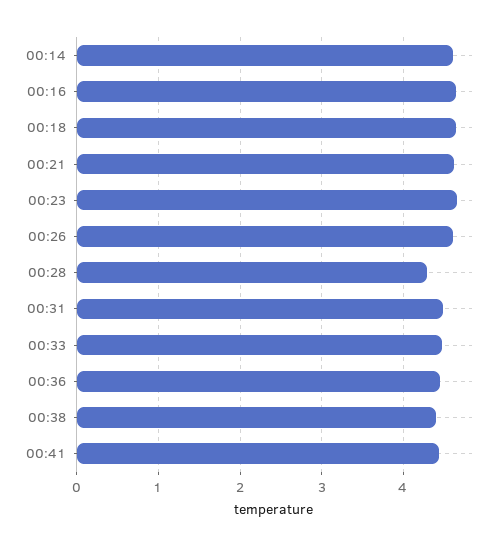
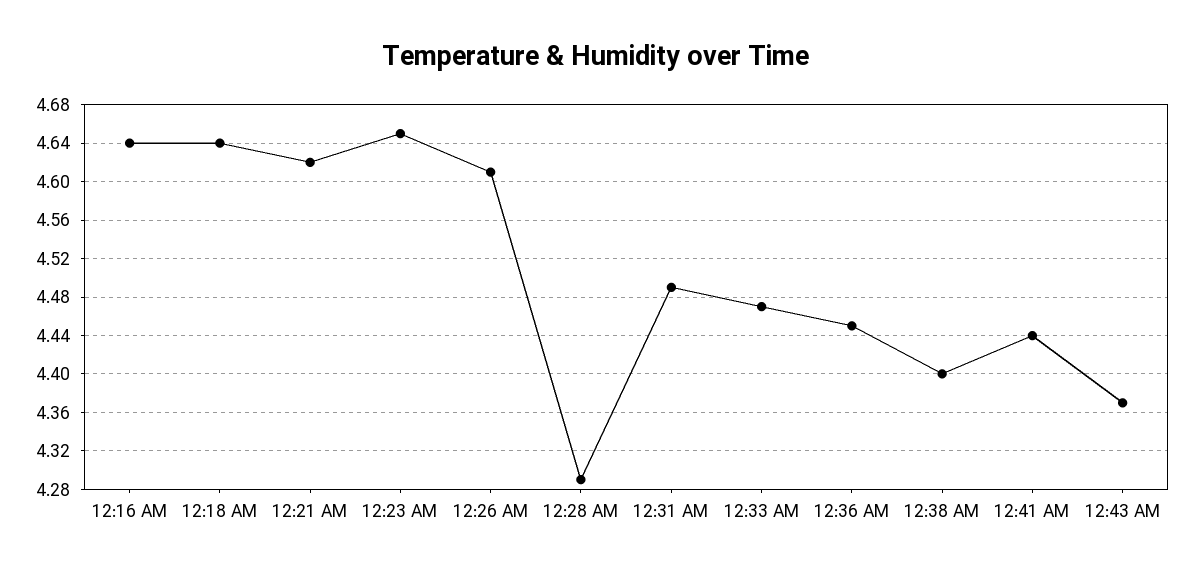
00:14: 4.6 -> none
12:43 AM: none -> 4.37

